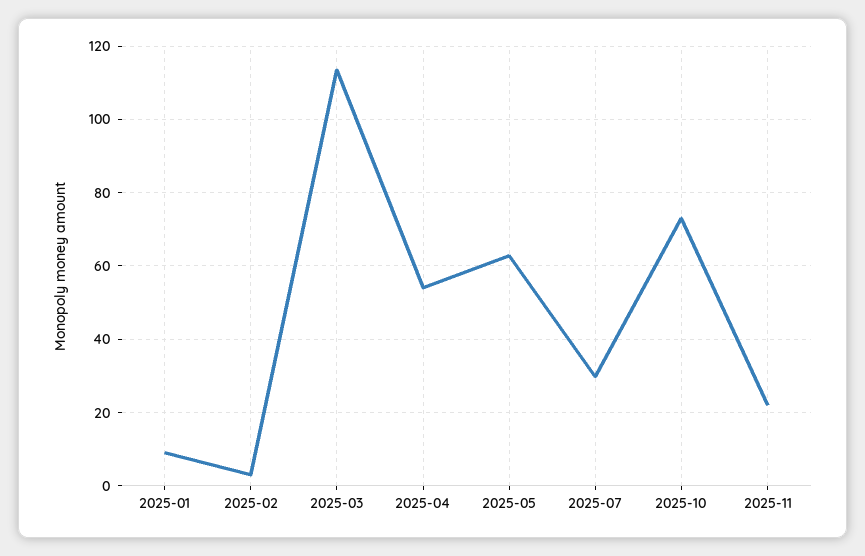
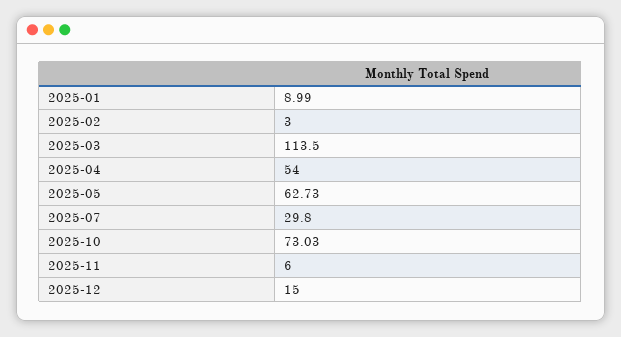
2025-11: 22 -> 6
2025-12: none -> 15

